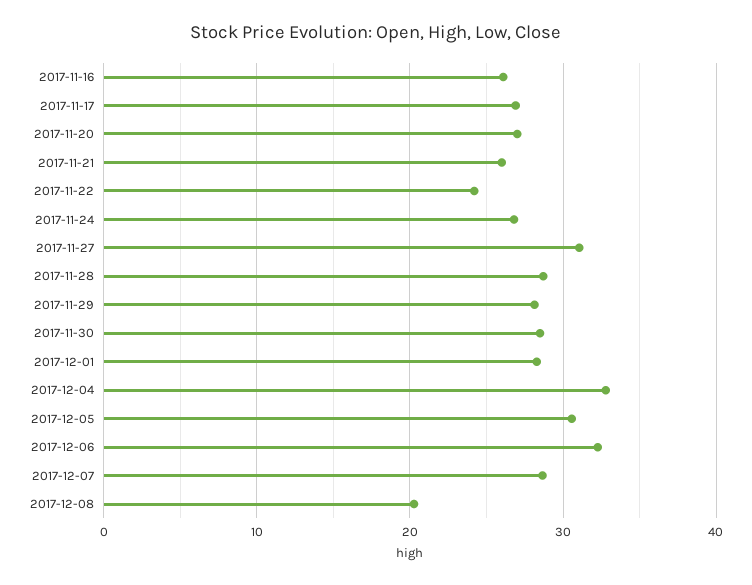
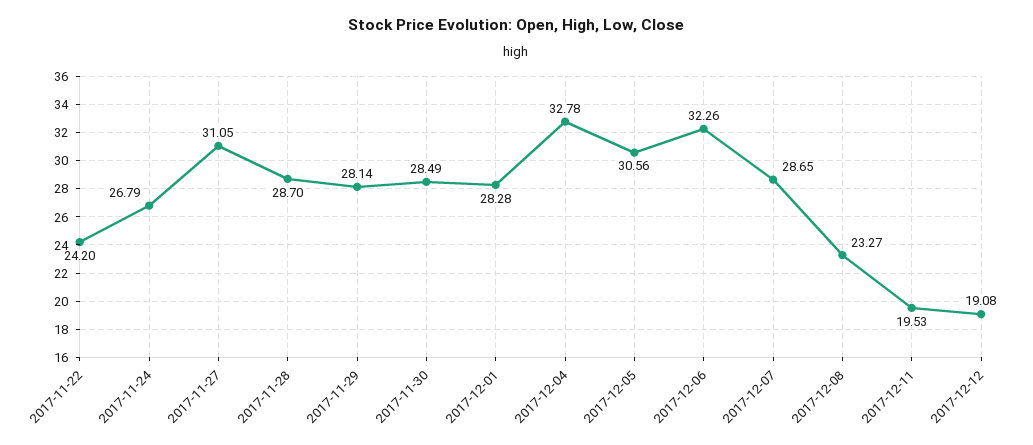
2017-11-16: 26 -> none
2017-11-17: 27 -> none
2017-11-20: 27 -> none
2017-11-21: 26 -> none
2017-12-08: 20 -> 23.27
2017-12-11: none -> 19.53
2017-12-12: none -> 19.08

